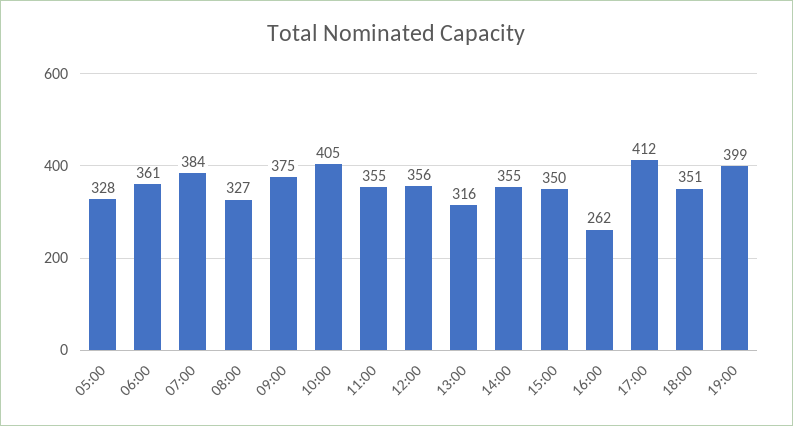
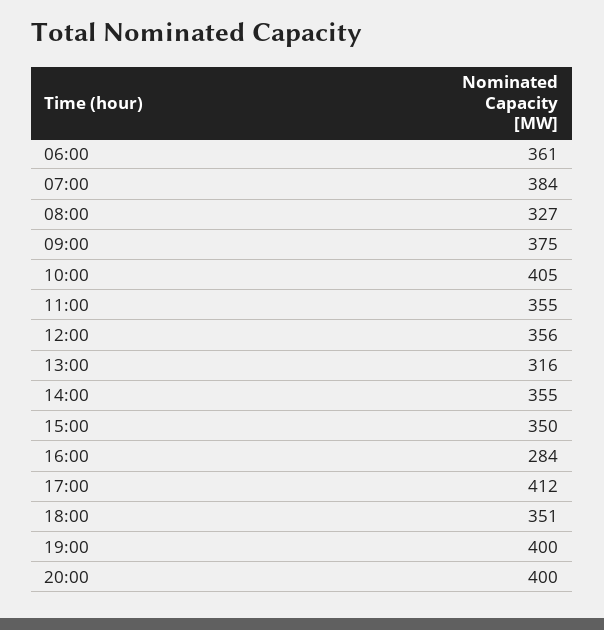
05:00: 328 -> none
16:00: 262 -> 284
19:00: 399 -> 400
20:00: none -> 400

